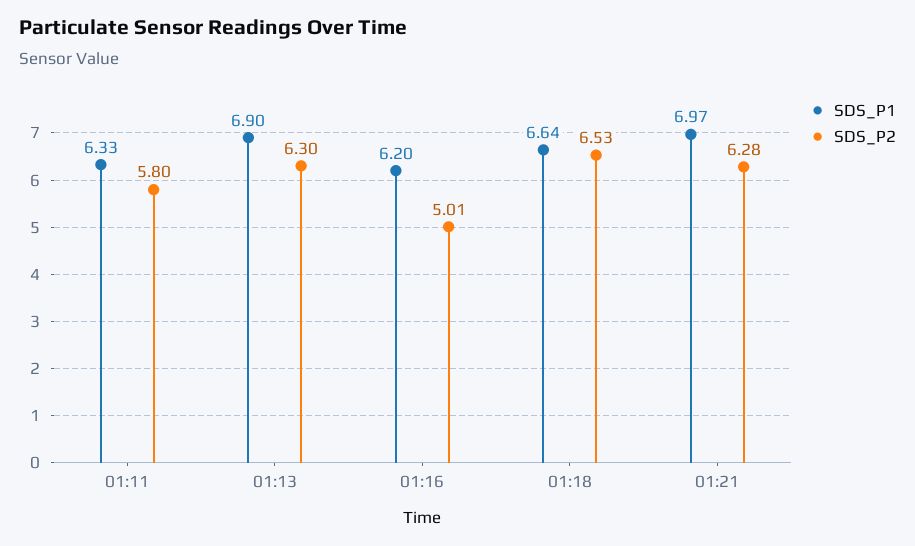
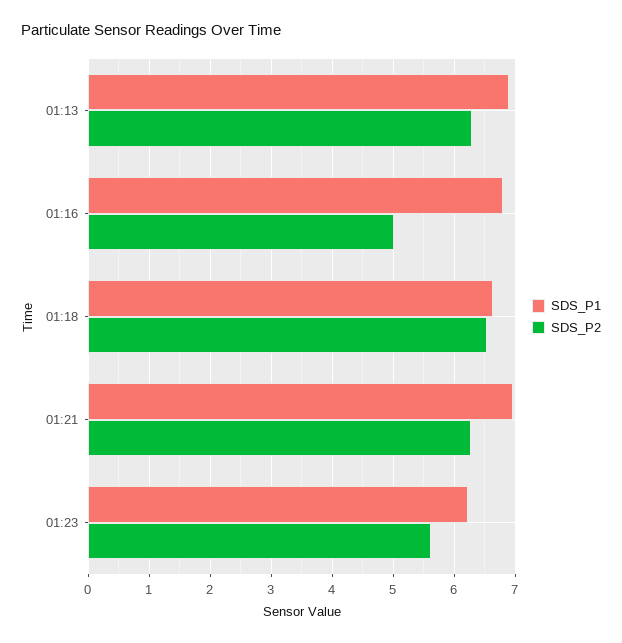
SDS_P1, 01:11: 6.33 -> none
SDS_P2, 01:11: 5.8 -> none
SDS_P1, 01:16: 6.2 -> 6.8
SDS_P1, 01:23: none -> 6.2
SDS_P2, 01:23: none -> 5.6

